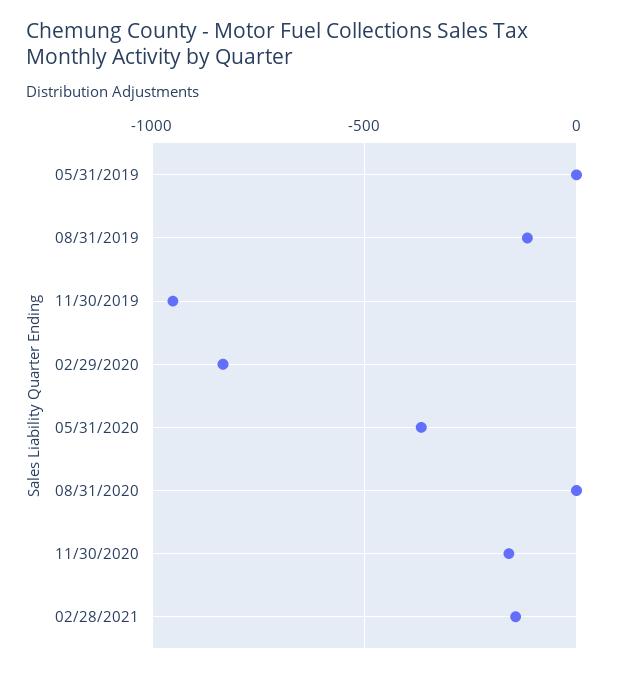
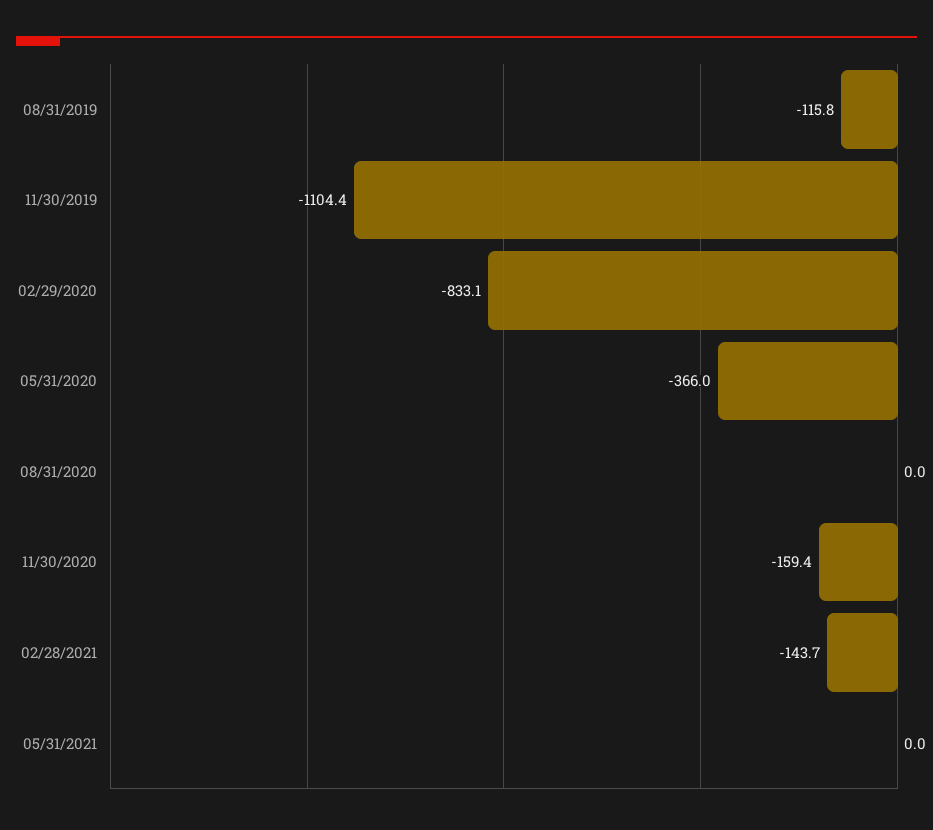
05/31/2019: 0 -> none
11/30/2019: -950 -> -1104.4
05/31/2021: none -> 0

